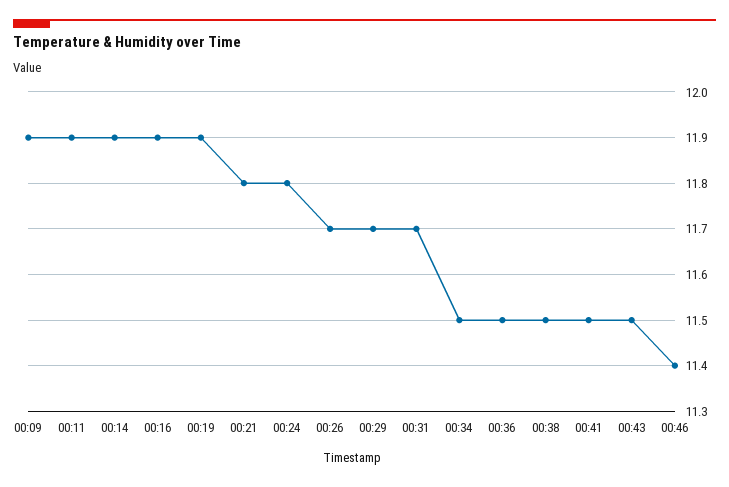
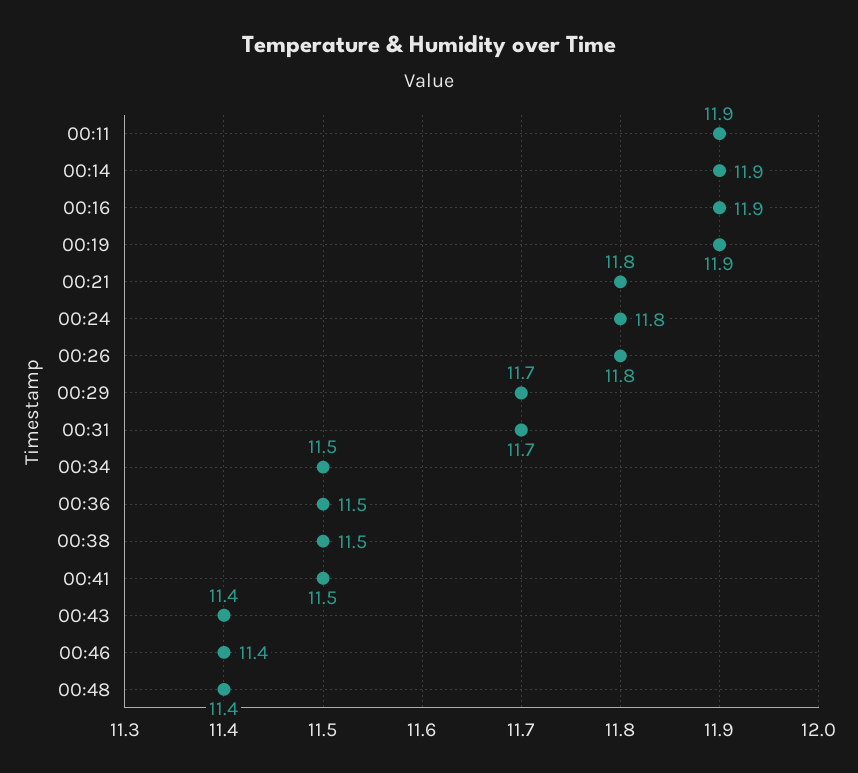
00:09: 11.9 -> none
00:26: 11.7 -> 11.8
00:43: 11.5 -> 11.4
00:48: none -> 11.4

